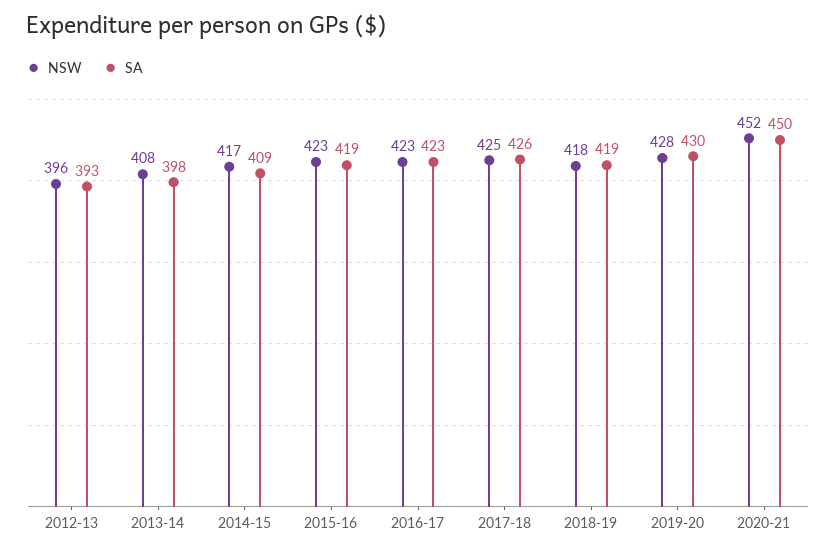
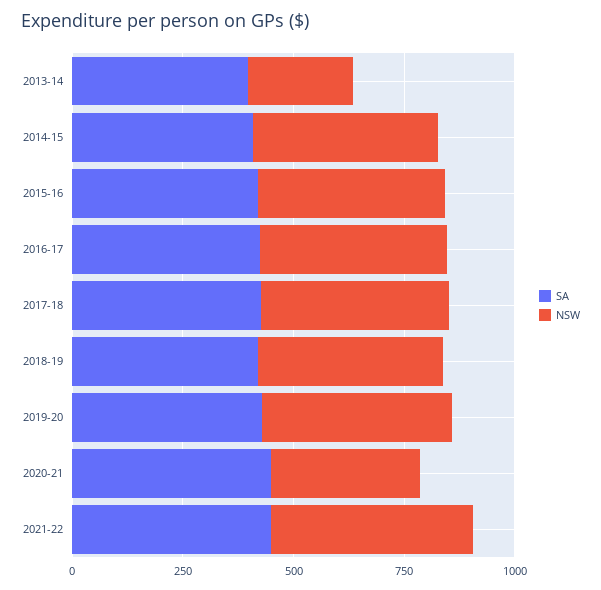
NSW, 2012-13: 396 -> none
SA, 2012-13: 393 -> none
NSW, 2013-14: 408 -> 250
NSW, 2020-21: 452 -> 350
SA, 2021-22: none -> 450
NSW, 2021-22: none -> 450

